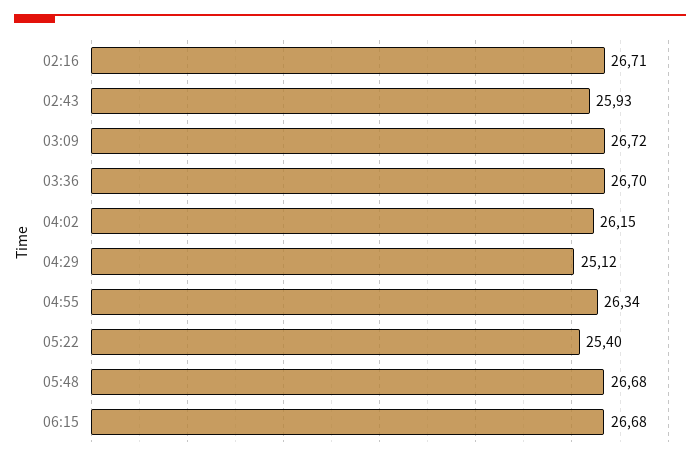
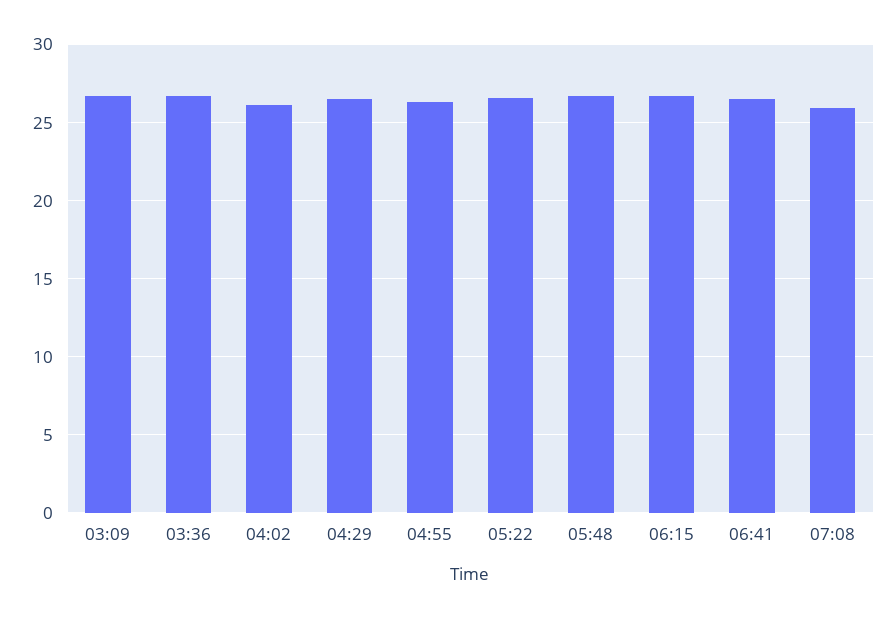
02:16: 26.71 -> none
02:43: 25.93 -> none
04:29: 25.12 -> 26.5
05:22: 25.4 -> 26.5
06:41: none -> 26.5
07:08: none -> 26

